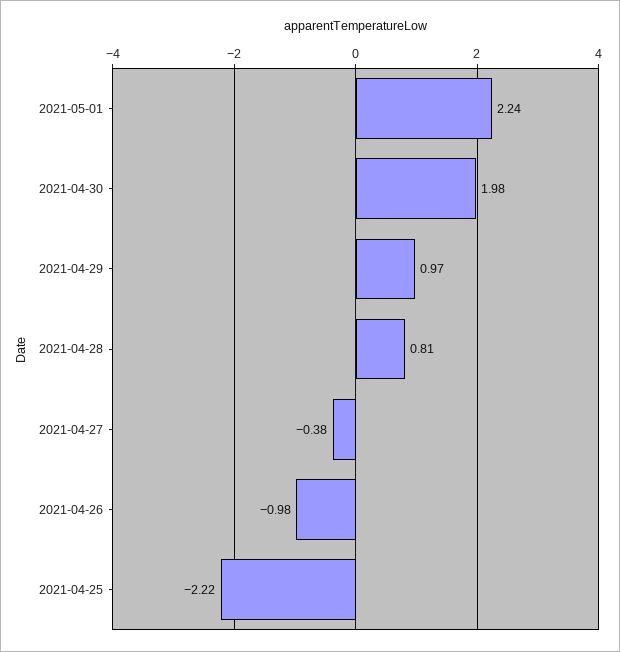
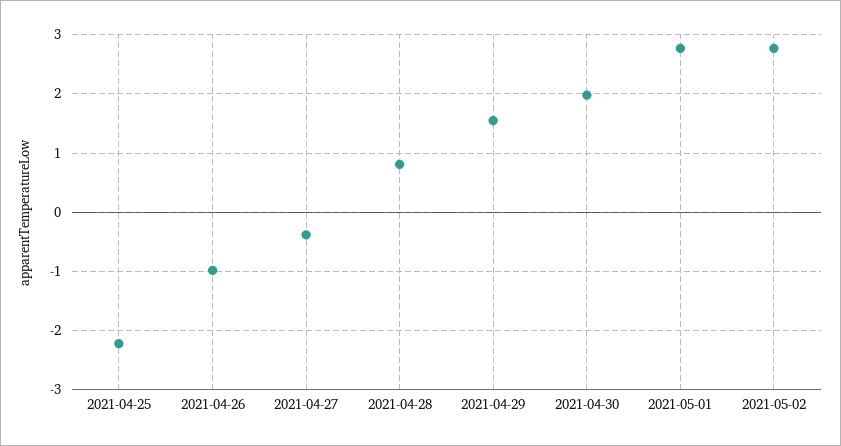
2021-05-01: 2.24 -> 2.8
2021-04-29: 0.97 -> 1.6
2021-05-02: none -> 2.8

